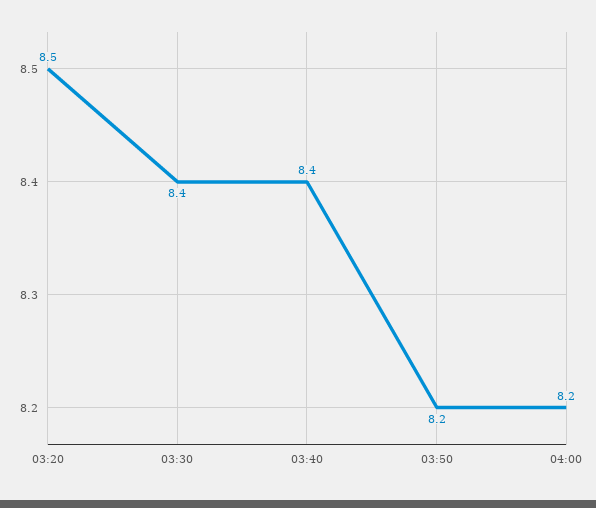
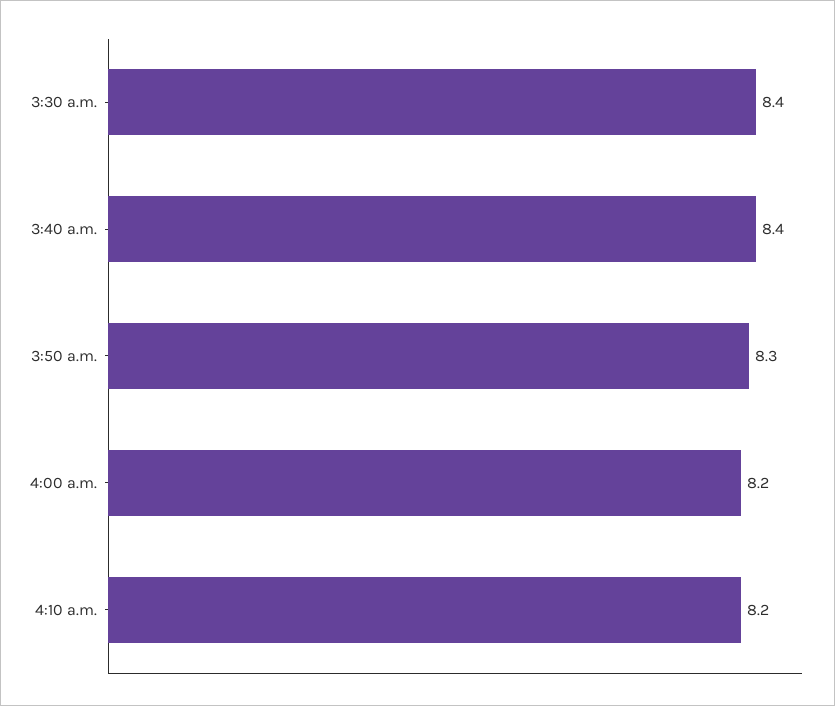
03:20: 8.5 -> none
03:50: 8.2 -> 8.3
4:10 a.m.: none -> 8.2

